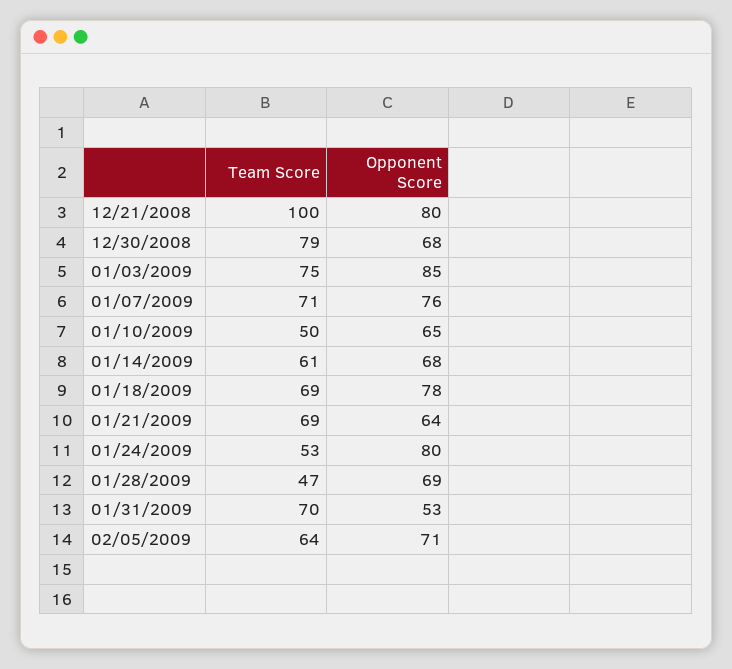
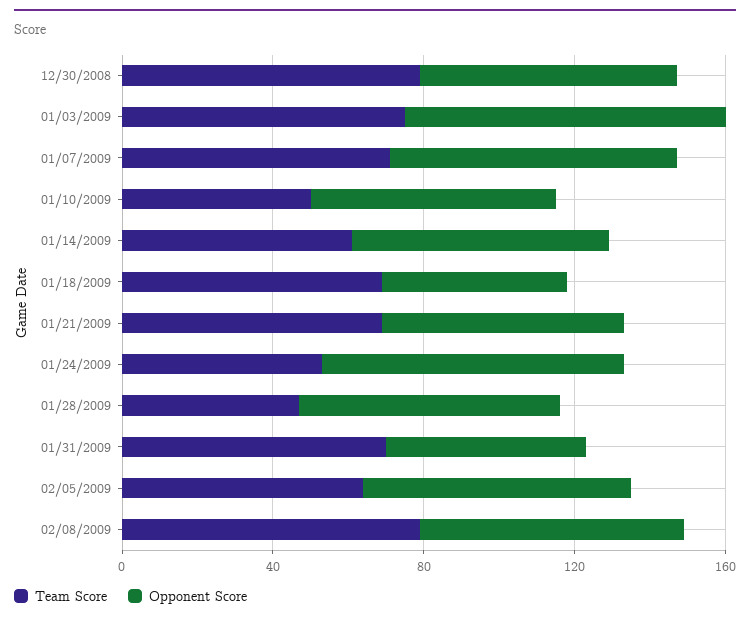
Team Score, 12/21/2008: 100 -> none
Opponent Score, 12/21/2008: 80 -> none
Opponent Score, 01/18/2009: 78 -> 50
Team Score, 02/08/2009: none -> 80
Opponent Score, 02/08/2009: none -> 70

